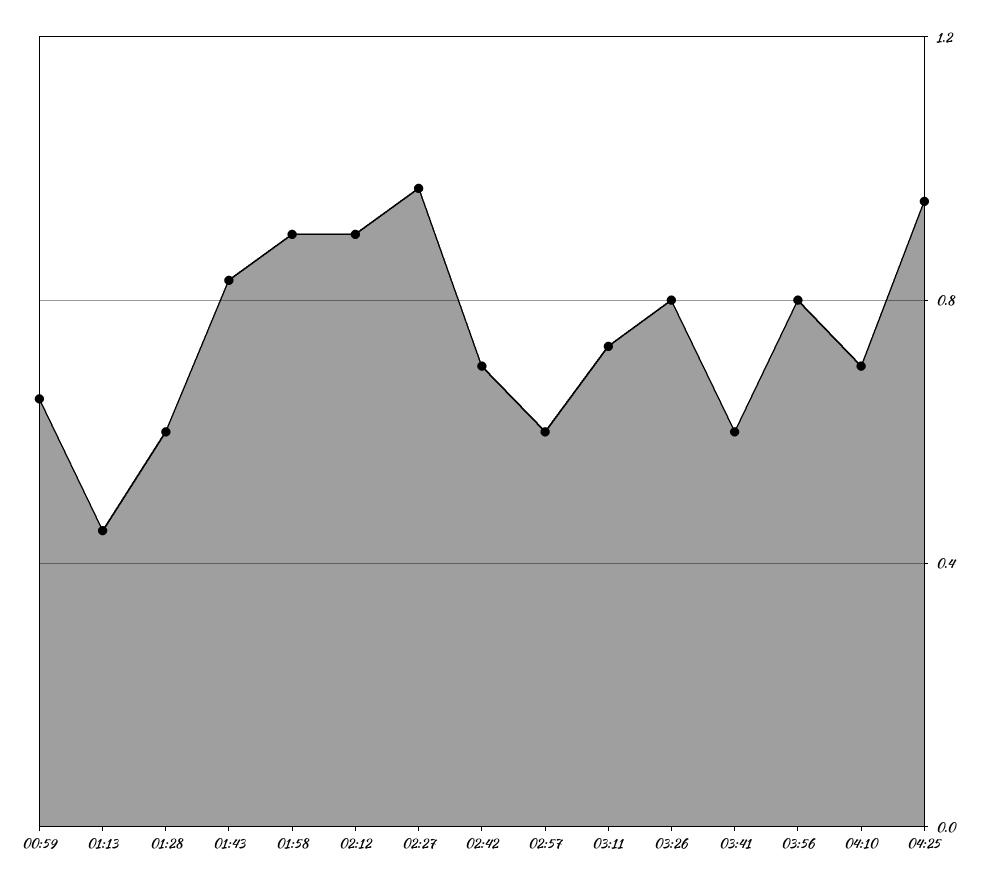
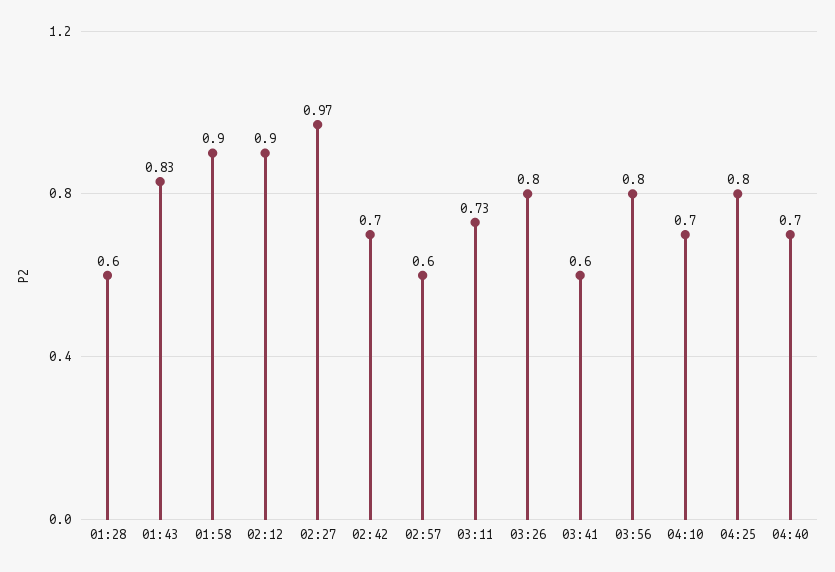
00:59: 0.65 -> none
01:13: 0.45 -> none
04:25: 0.95 -> 0.8
04:40: none -> 0.7

